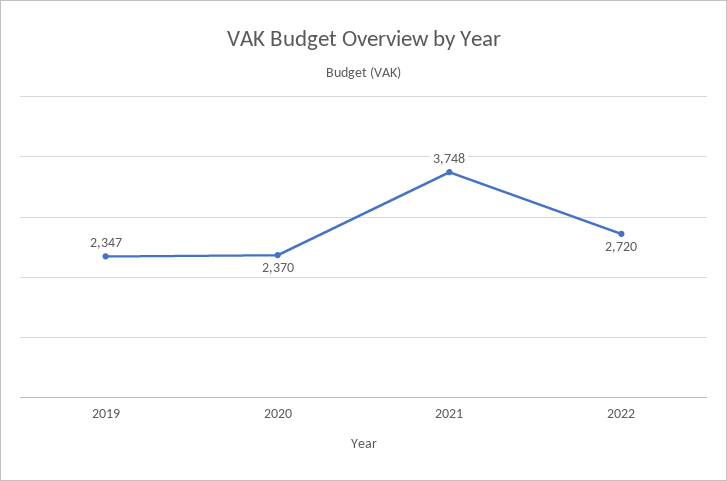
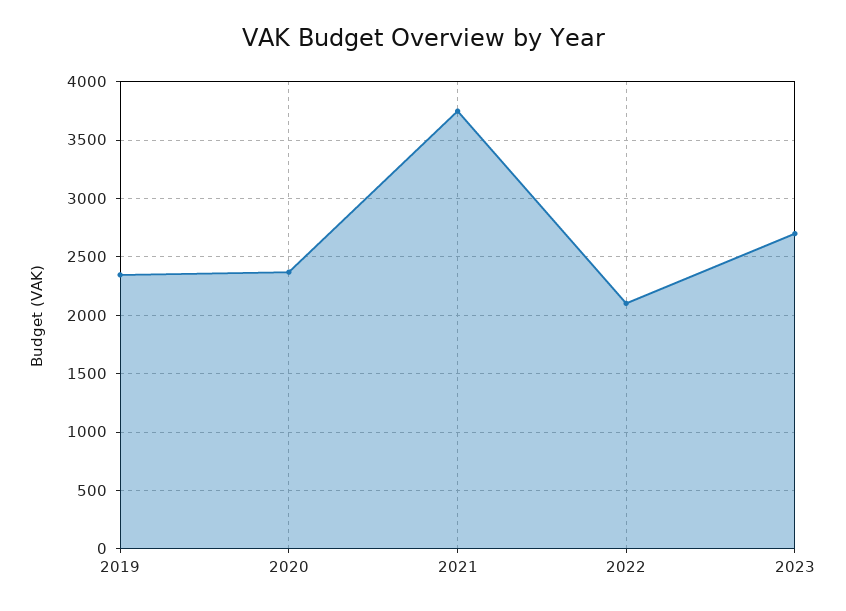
2022: 2720 -> 2100
2023: none -> 2700

